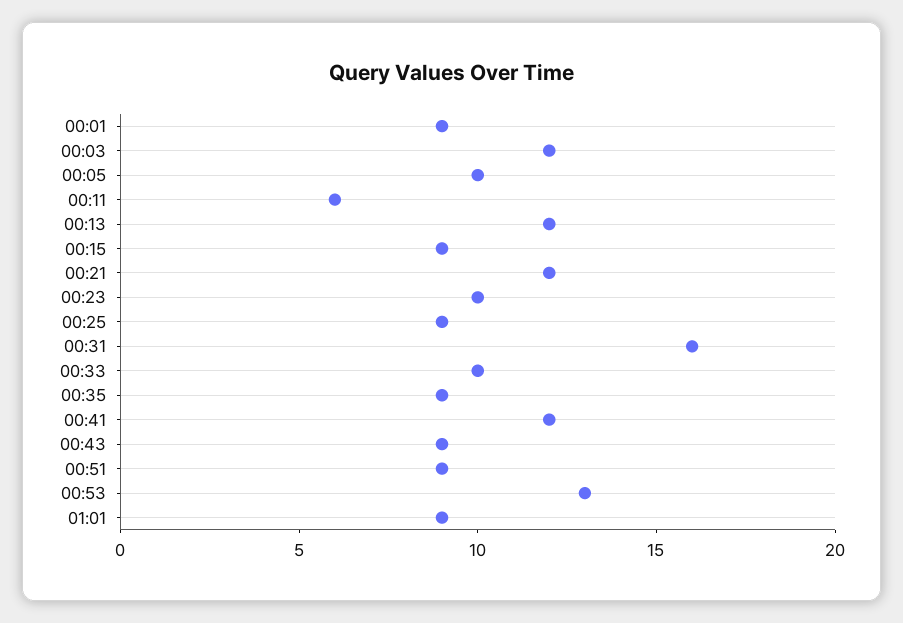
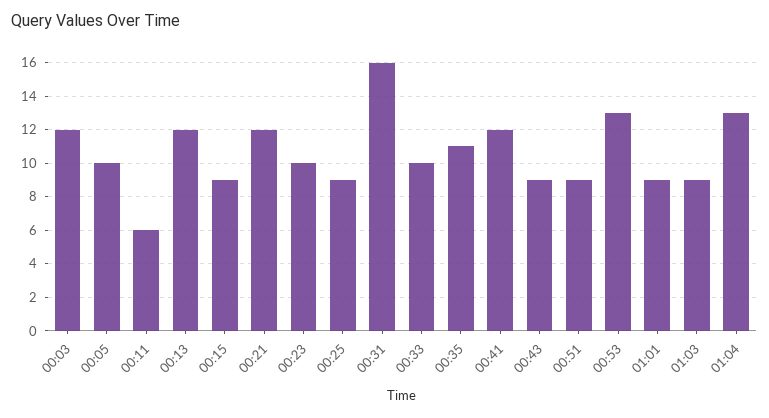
00:01: 9 -> none
00:35: 9 -> 11
01:03: none -> 9
01:04: none -> 13

